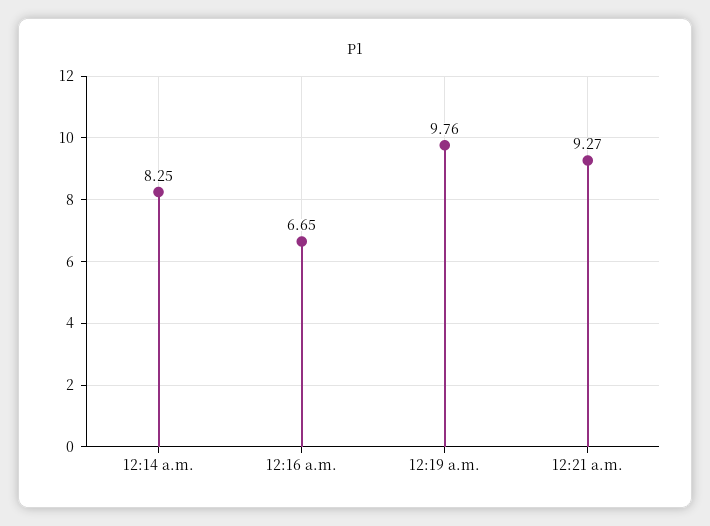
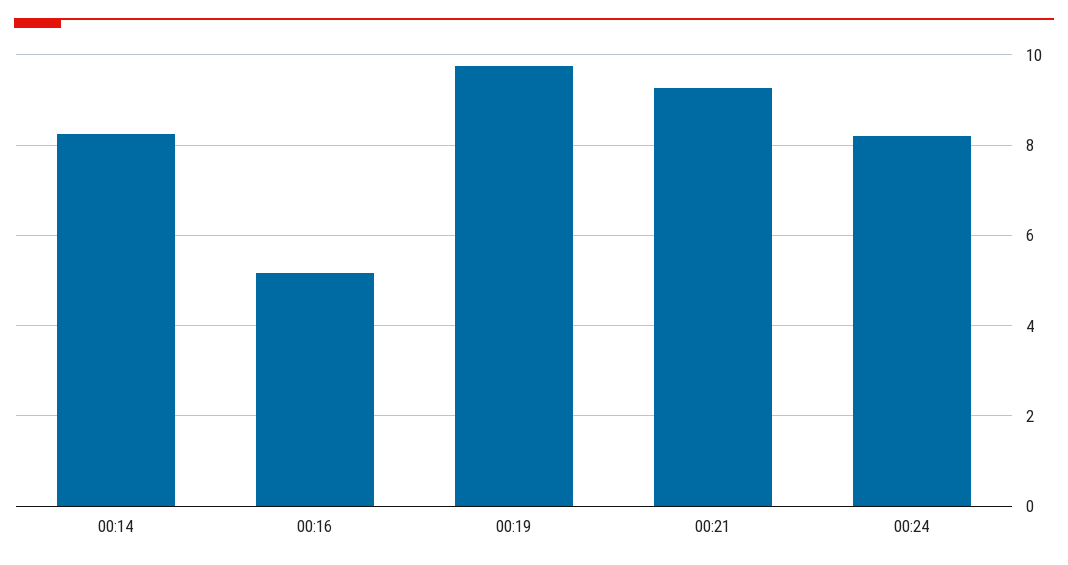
12:16 a.m.: 6.65 -> 5.2
00:24: none -> 8.2

